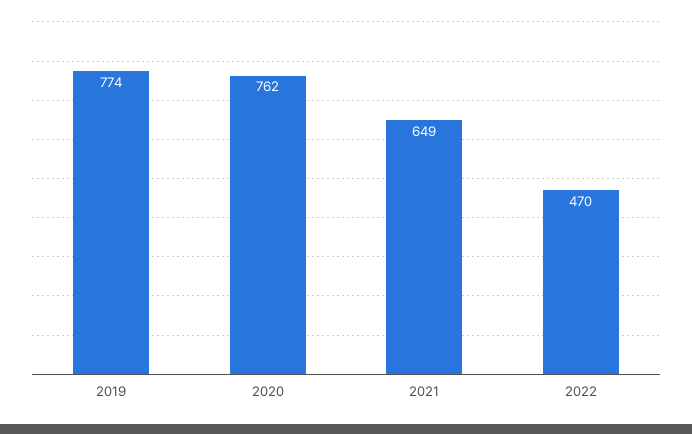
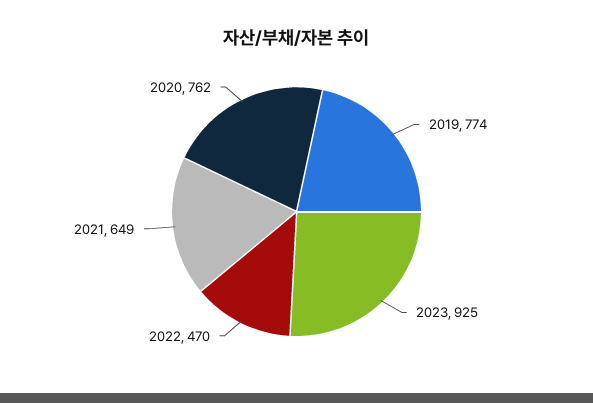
2023: none -> 925

